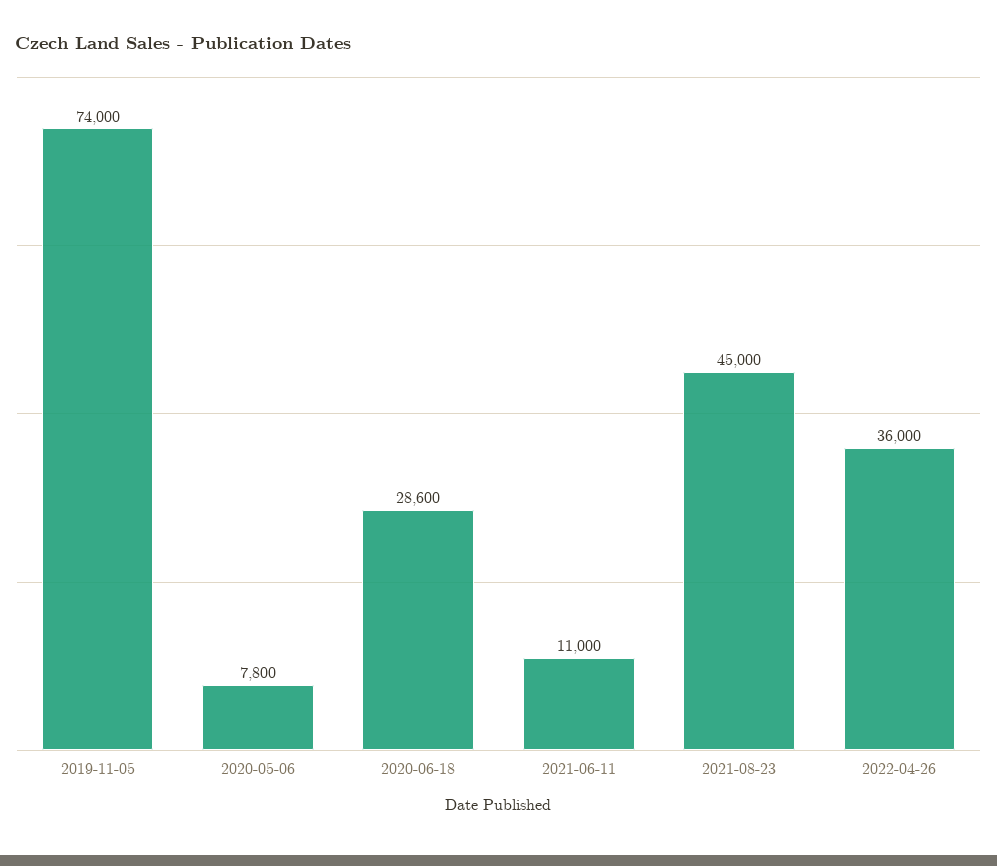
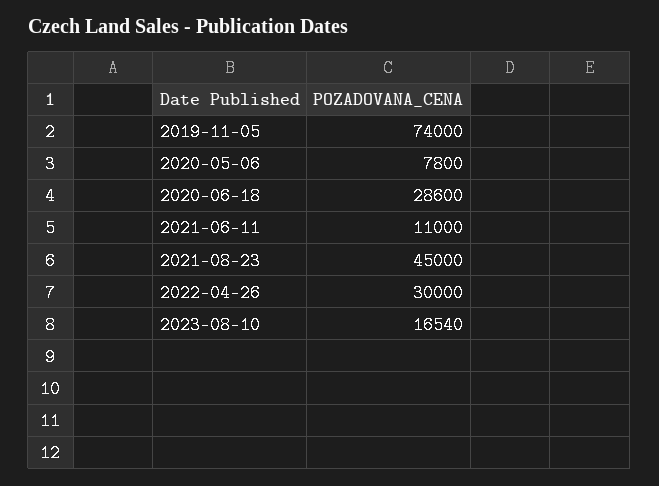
2022-04-26: 36000 -> 30000
2023-08-10: none -> 16540

